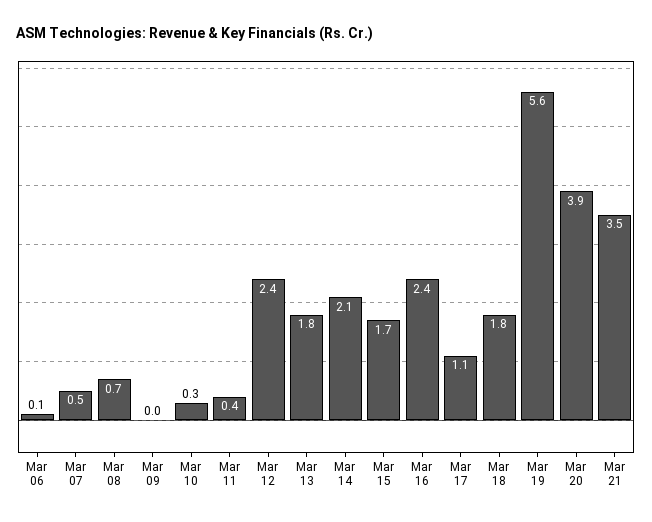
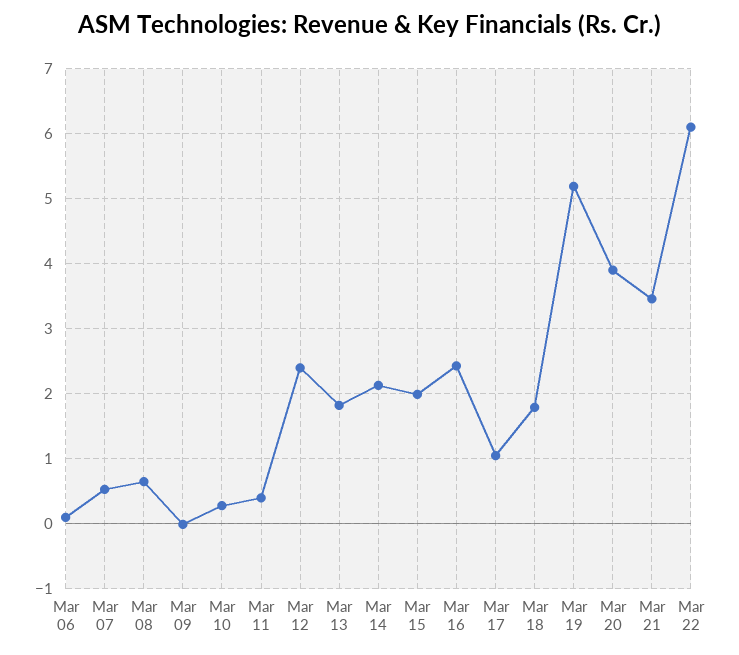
Mar 15: 1.7 -> 2
Mar 19: 5.6 -> 5.2
Mar 22: none -> 6.1

